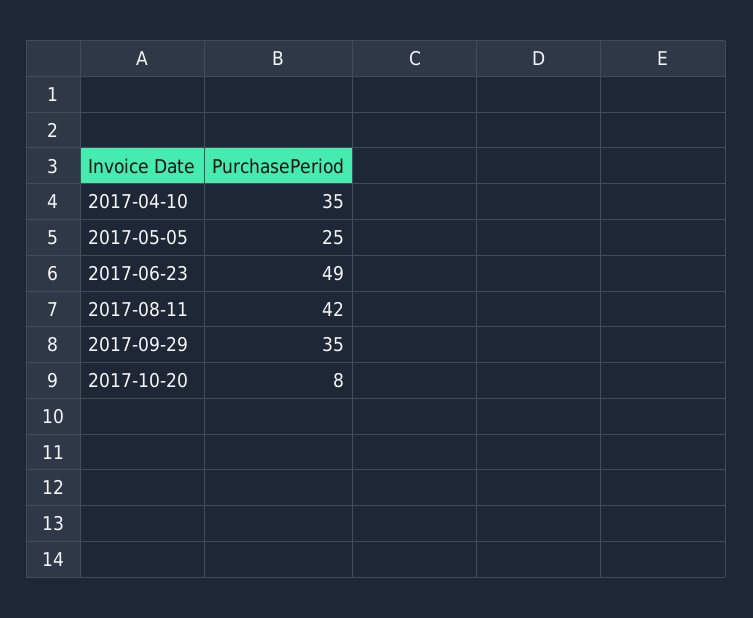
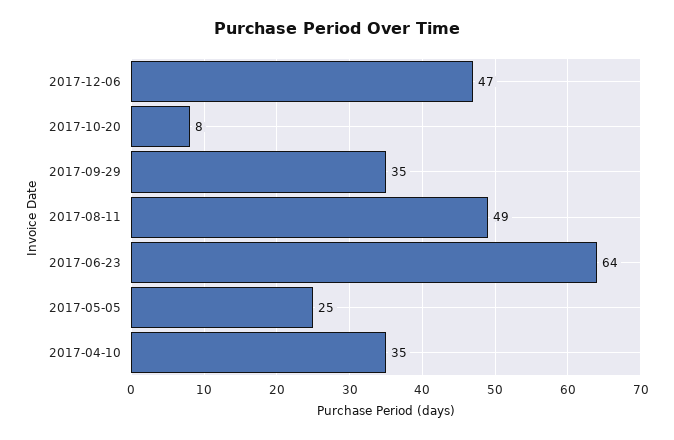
2017-06-23: 49 -> 64
2017-08-11: 42 -> 49
2017-12-06: none -> 47

